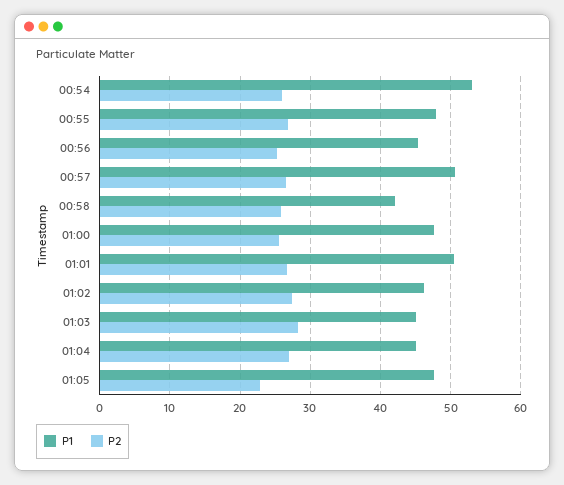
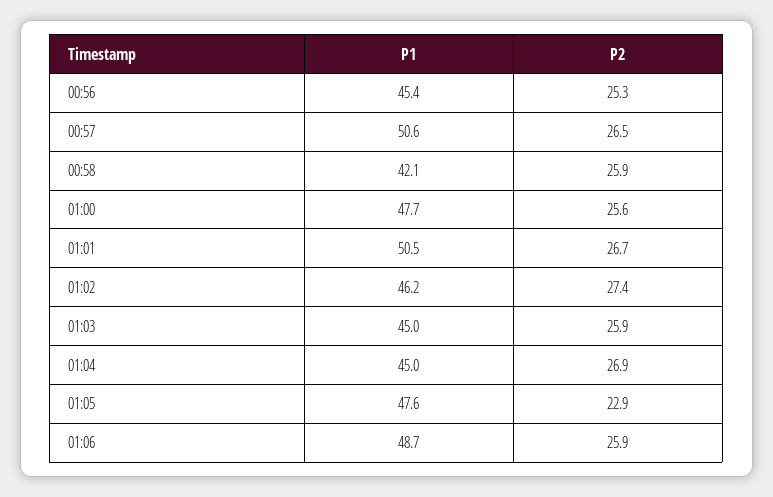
P1, 00:54: 53 -> none
P2, 00:54: 26 -> none
P1, 00:55: 48 -> none
P2, 00:55: 27 -> none
P2, 01:03: 28 -> 25.9
P1, 01:06: none -> 48.7
P2, 01:06: none -> 25.9

